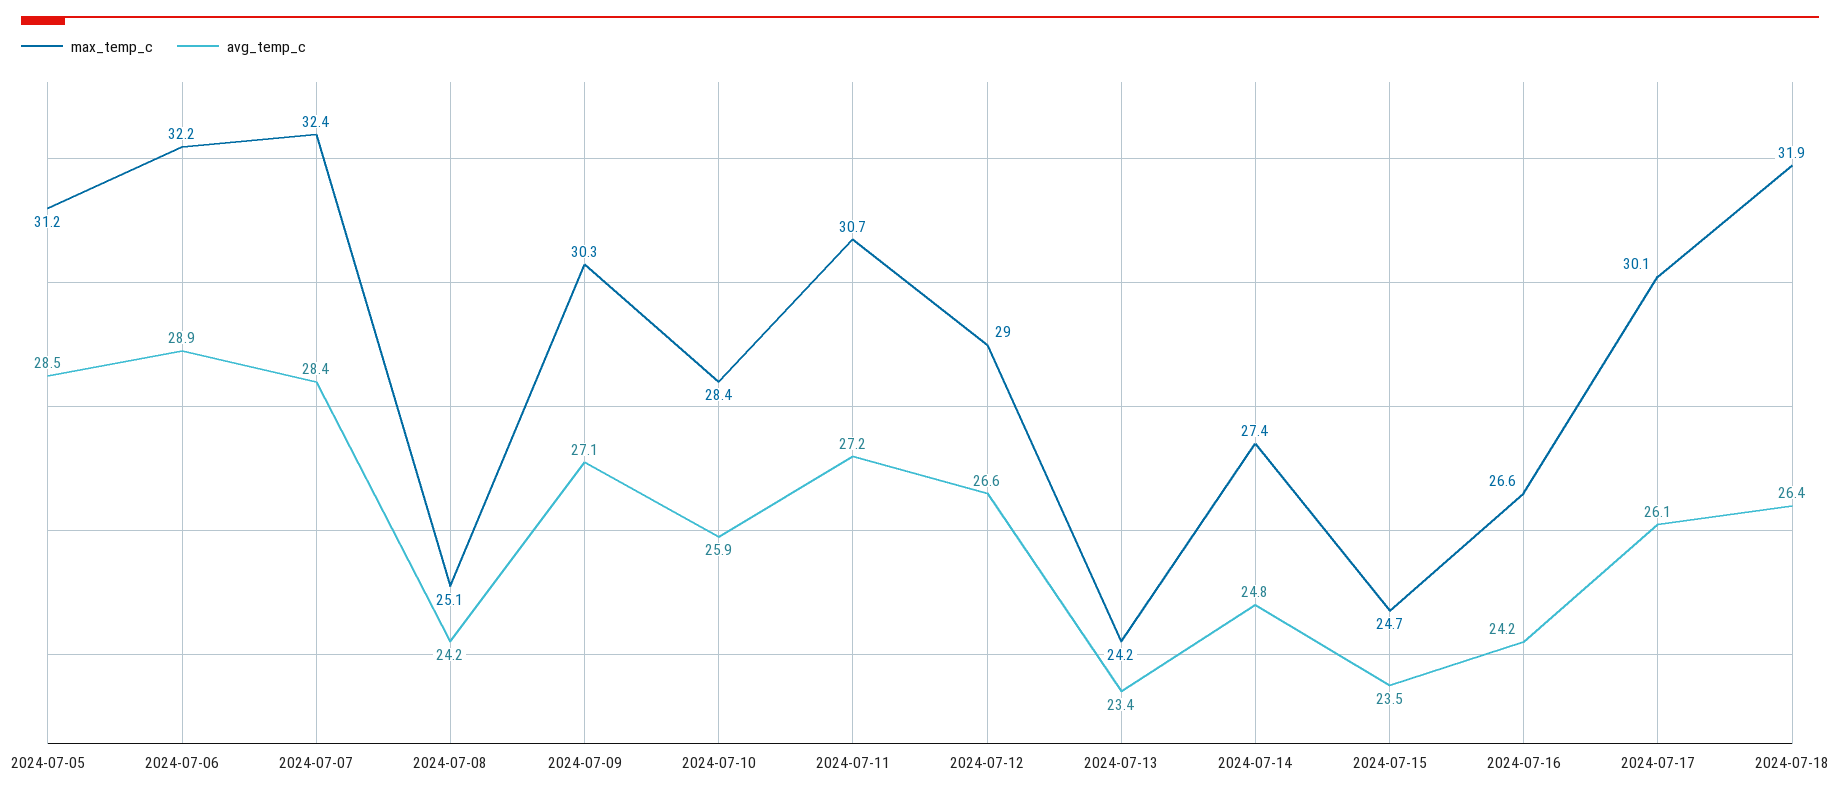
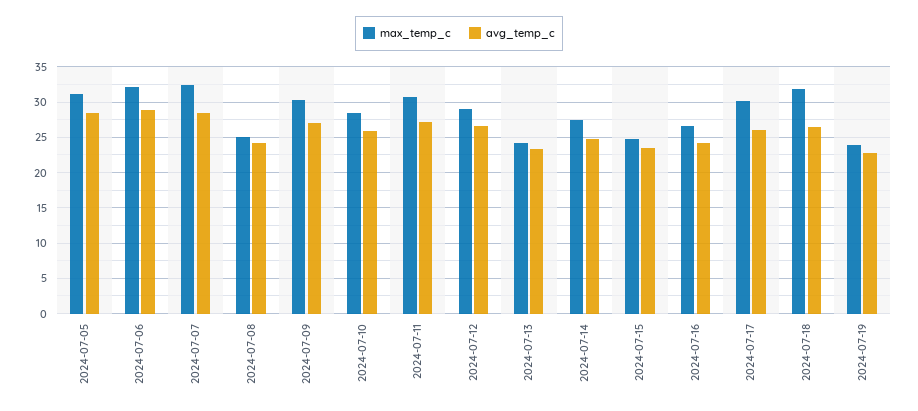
max_temp_c, 2024-07-19: none -> 24
avg_temp_c, 2024-07-19: none -> 23

